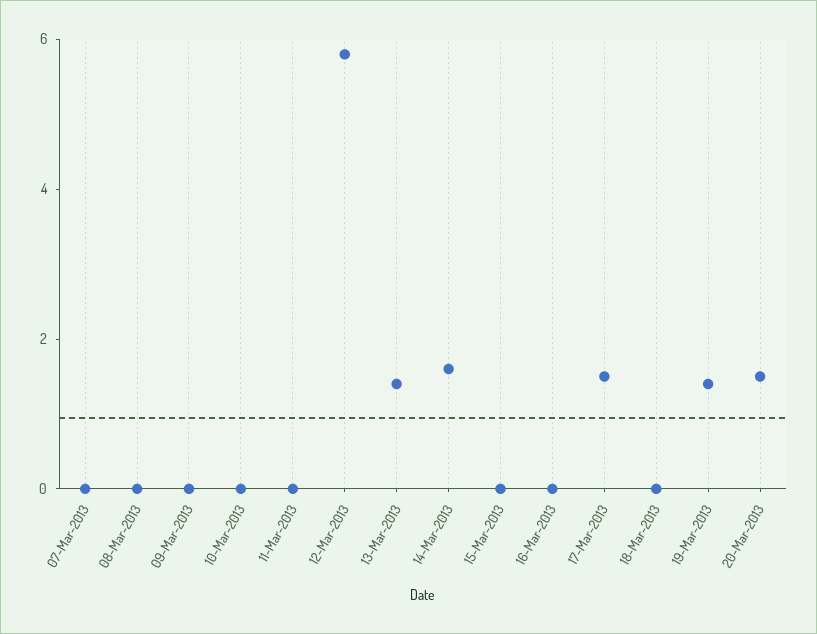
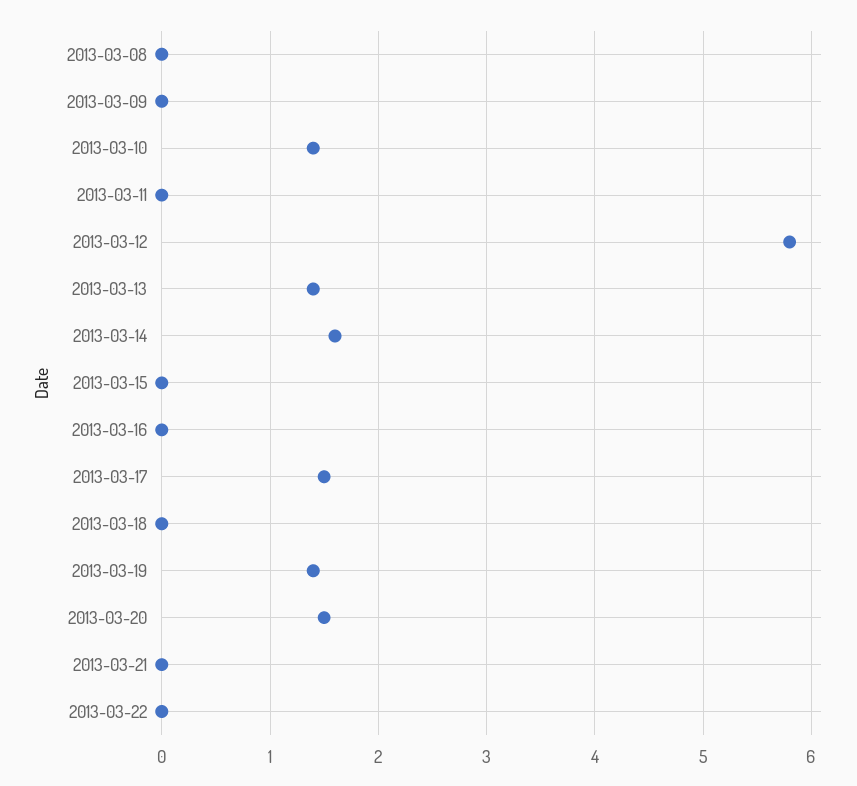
07-Mar-2013: 0 -> none
10-Mar-2013: 0 -> 1.4
2013-03-21: none -> 0
2013-03-22: none -> 0

